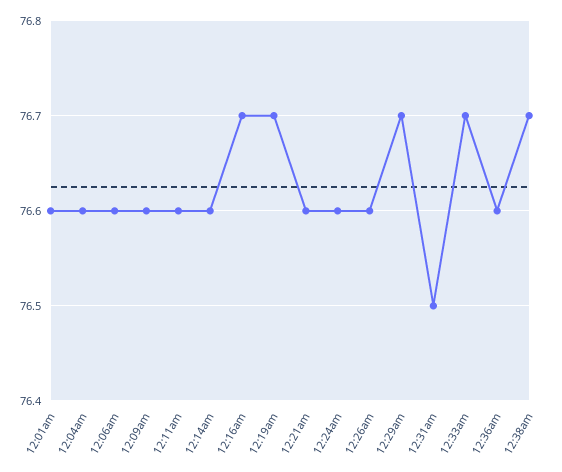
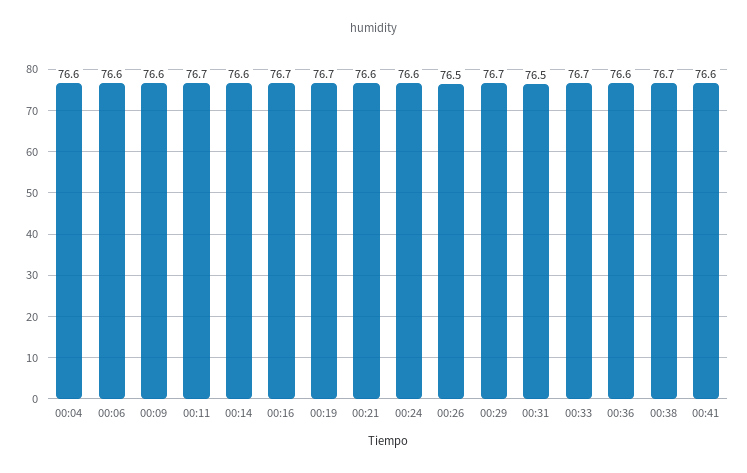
12:01am: 76.6 -> none
12:11am: 76.6 -> 76.7
12:26am: 76.6 -> 76.5
00:41: none -> 76.6

